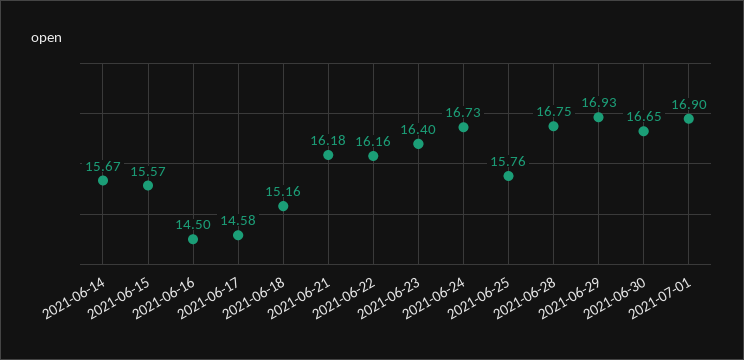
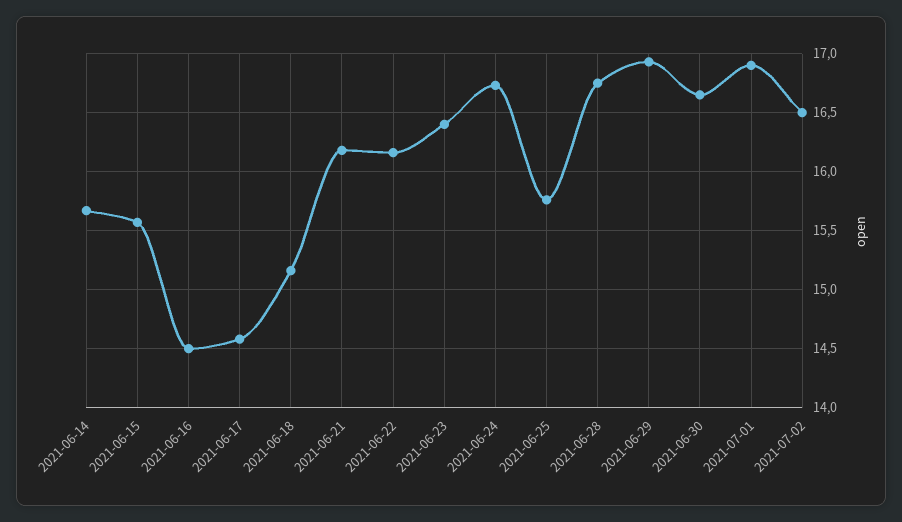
2021-07-02: none -> 16.5

